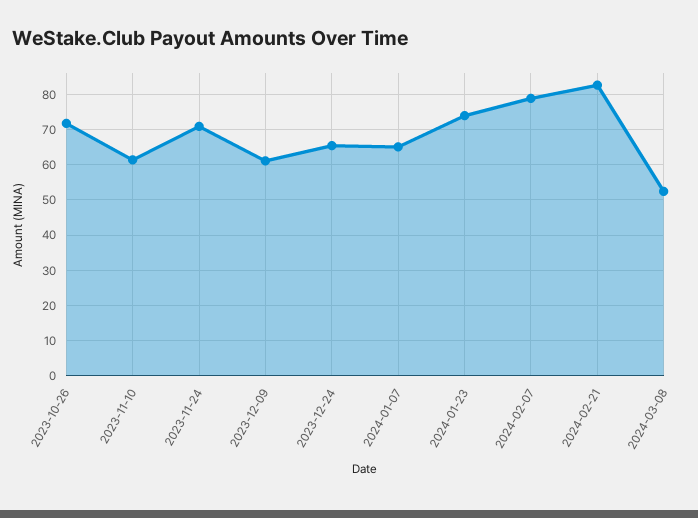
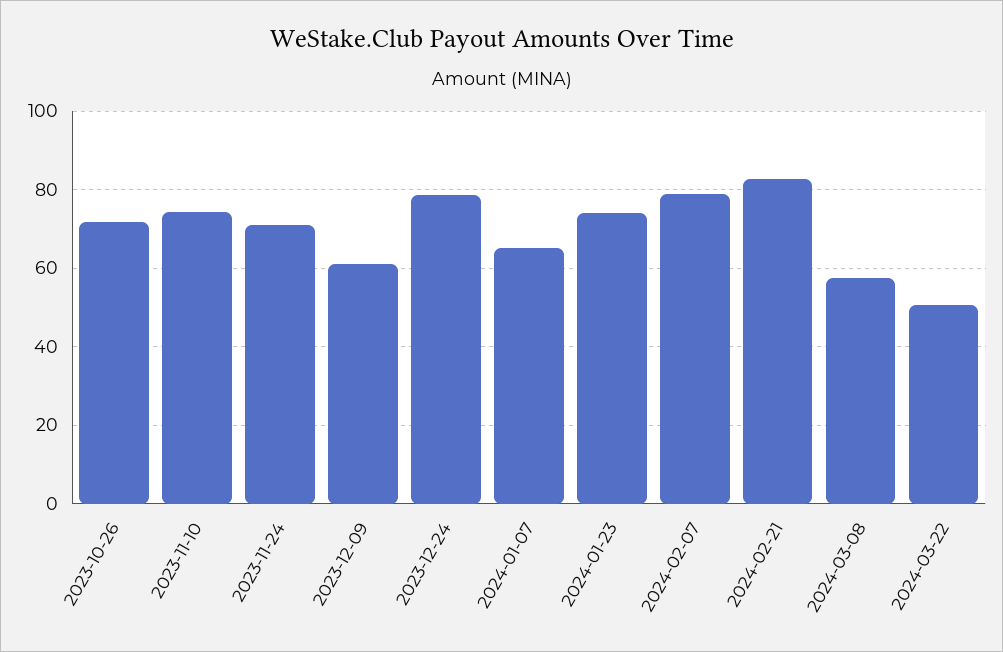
2023-11-10: 62 -> 74
2023-12-24: 66 -> 78
2024-03-08: 52 -> 58
2024-03-22: none -> 50

